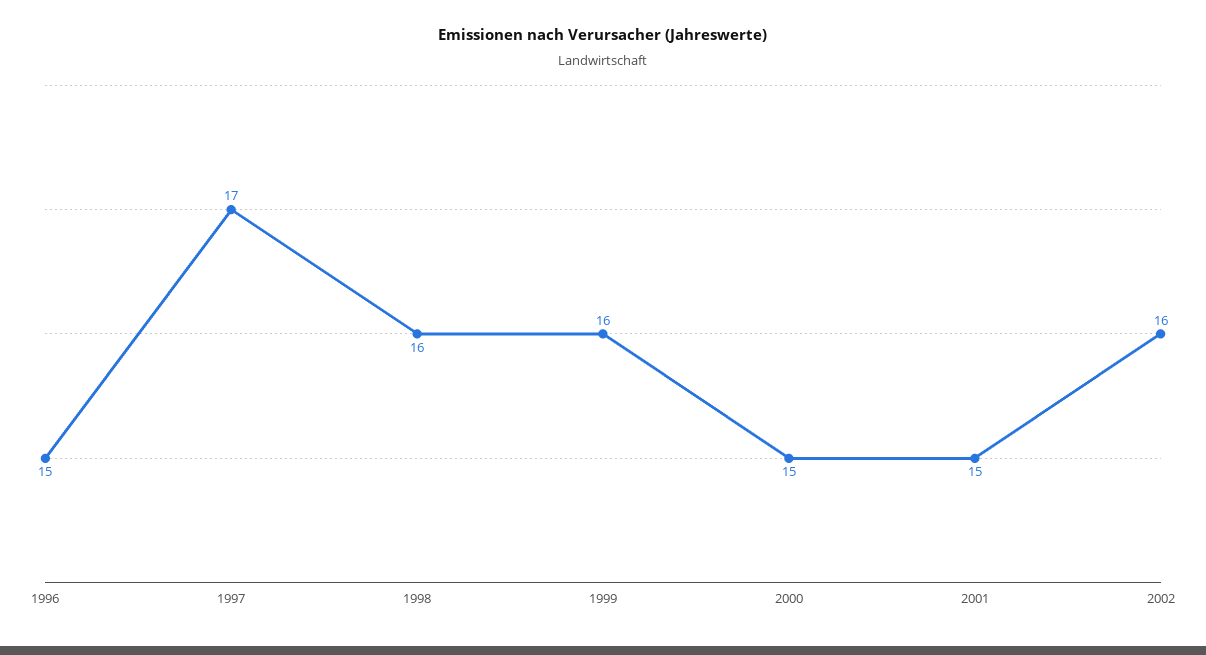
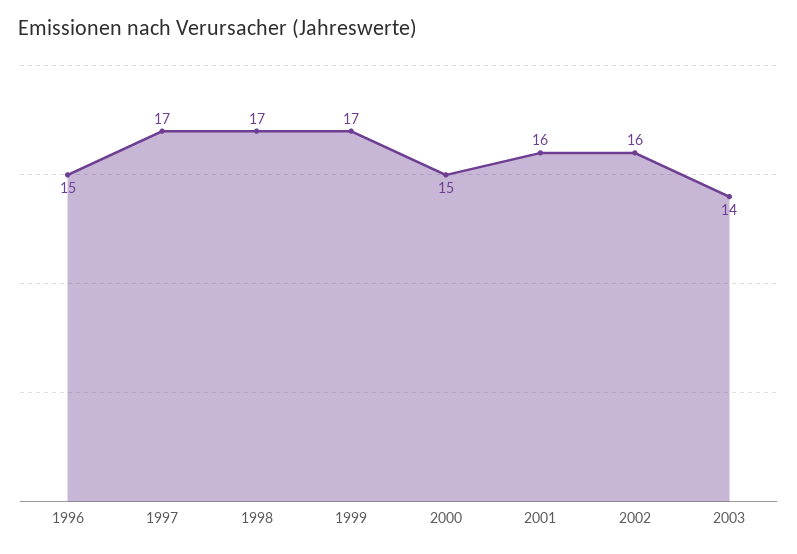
1998: 16 -> 17
1999: 16 -> 17
2001: 15 -> 16
2003: none -> 14

